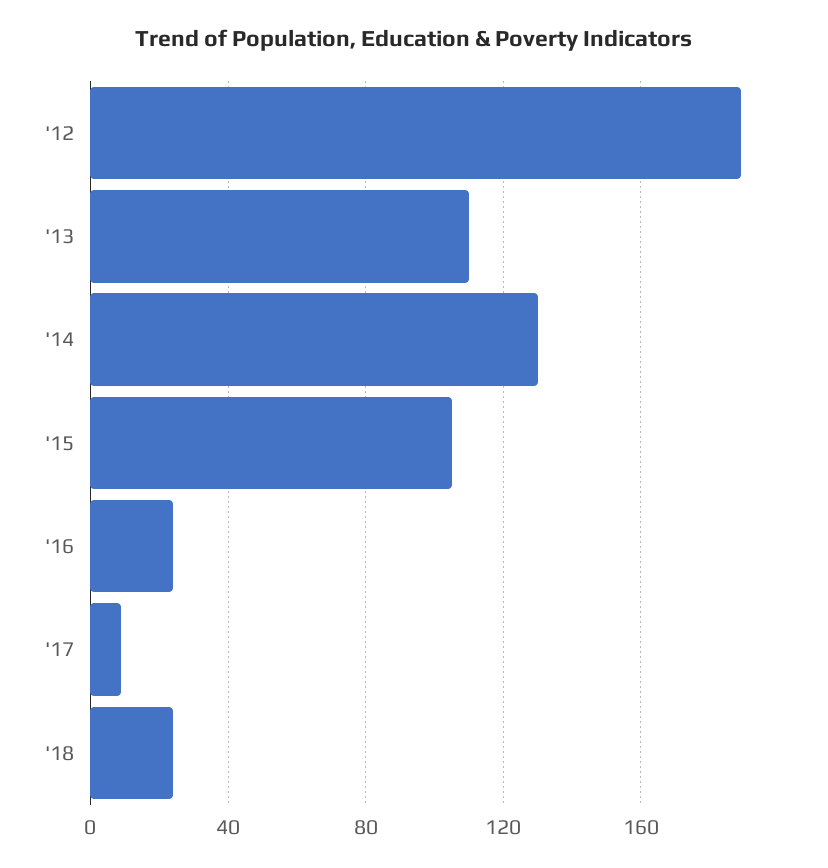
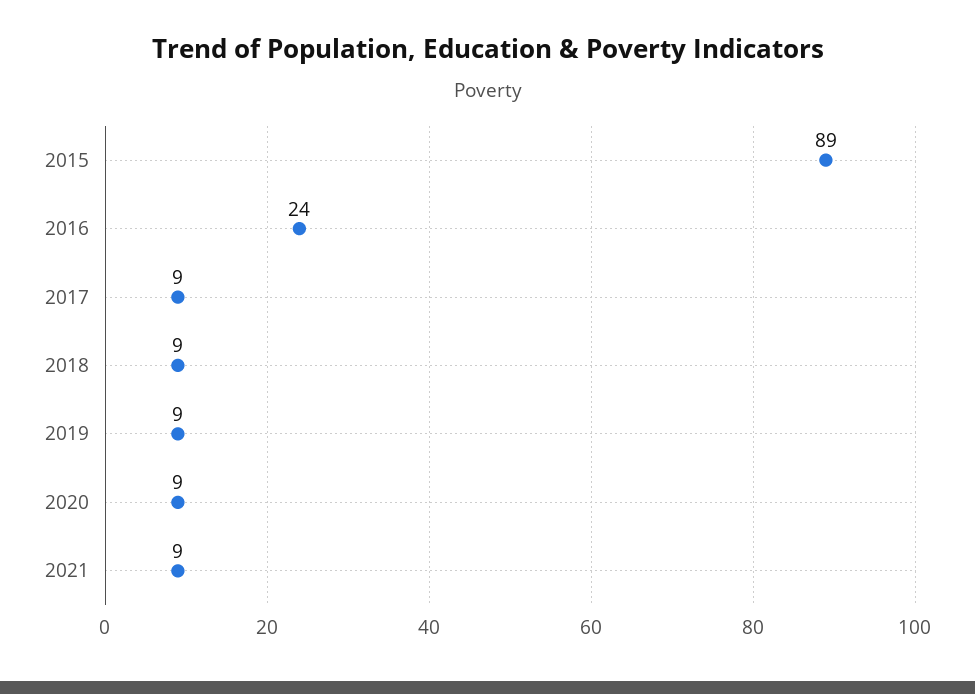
'12: 190 -> none
'13: 110 -> none
'14: 130 -> none
'15: 105 -> 89
'18: 25 -> 9
2019: none -> 9
2020: none -> 9
2021: none -> 9

